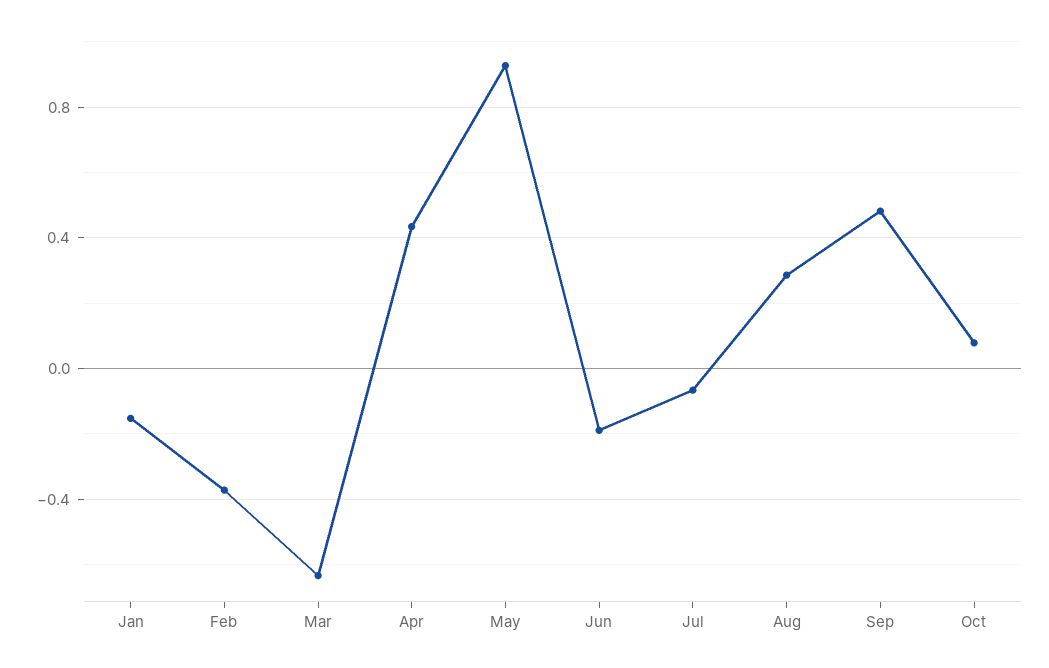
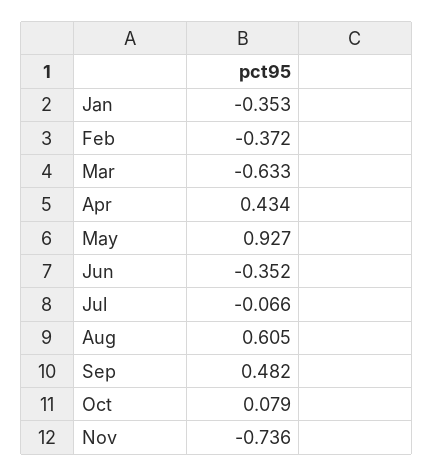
Jan: -0.15 -> -0.353
Jun: -0.2 -> -0.352
Aug: 0.3 -> 0.605
Nov: none -> -0.736

